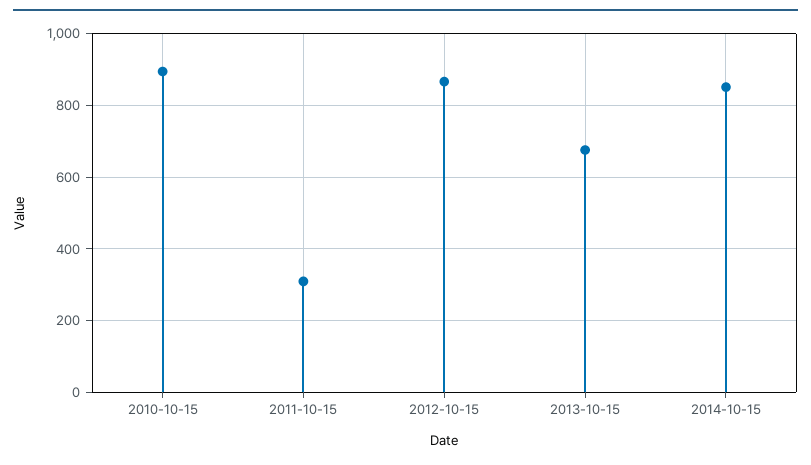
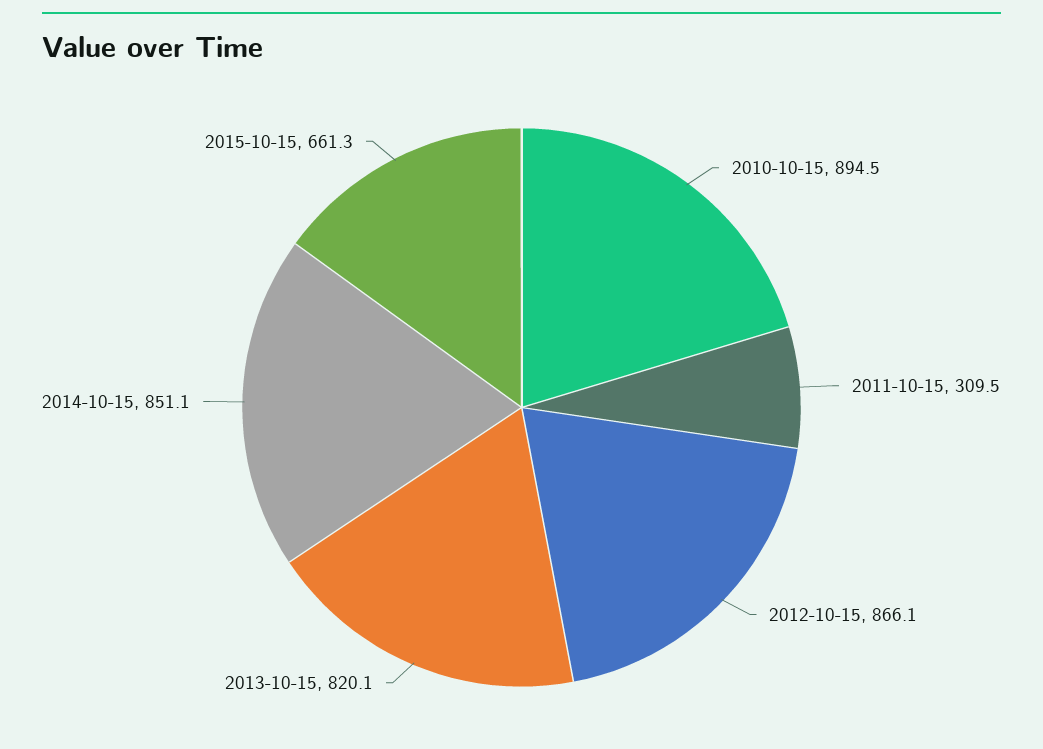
2013-10-15: 680 -> 820.1
2015-10-15: none -> 661.3

